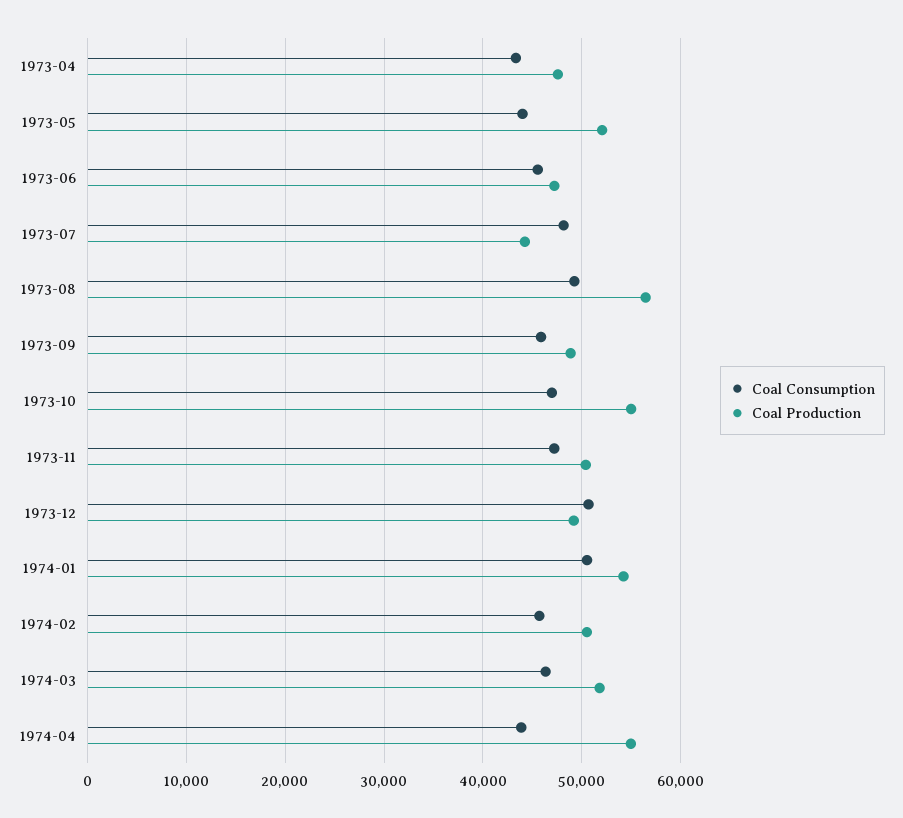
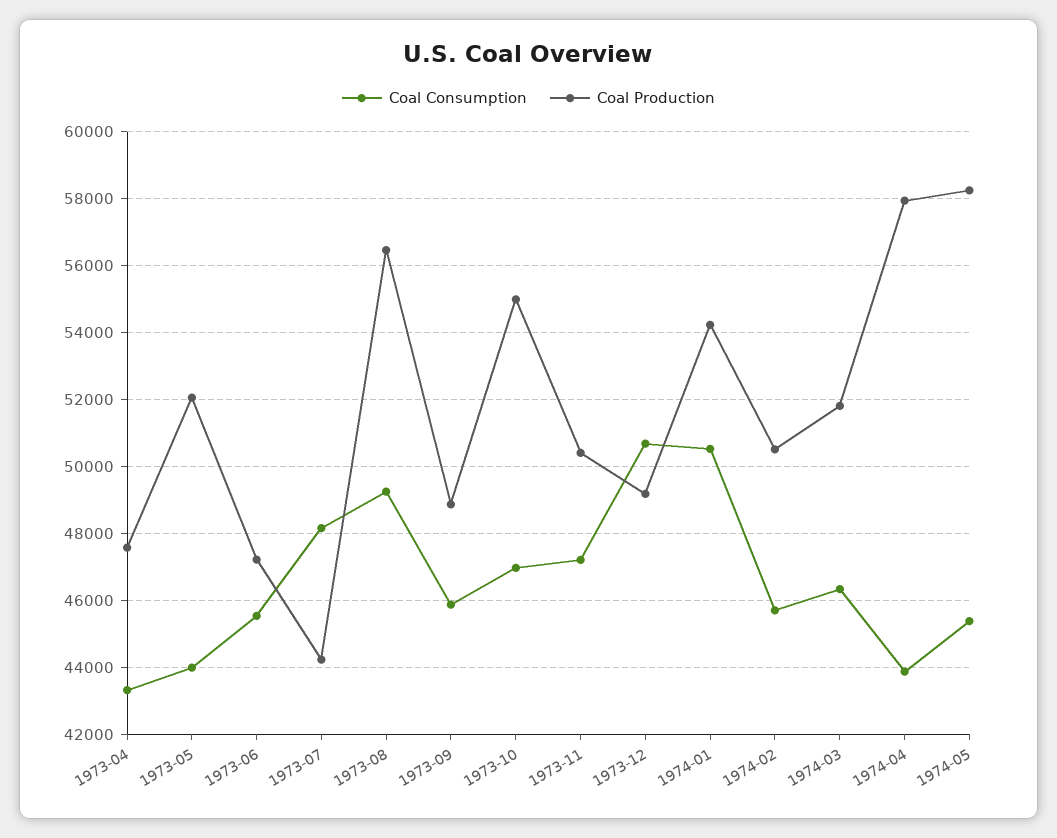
Coal Production, 1974-04: 55000 -> 58000
Coal Consumption, 1974-05: none -> 45400
Coal Production, 1974-05: none -> 58200

